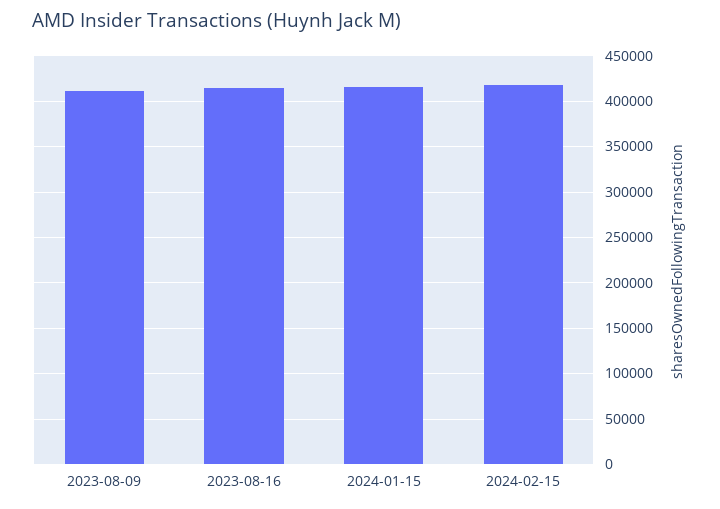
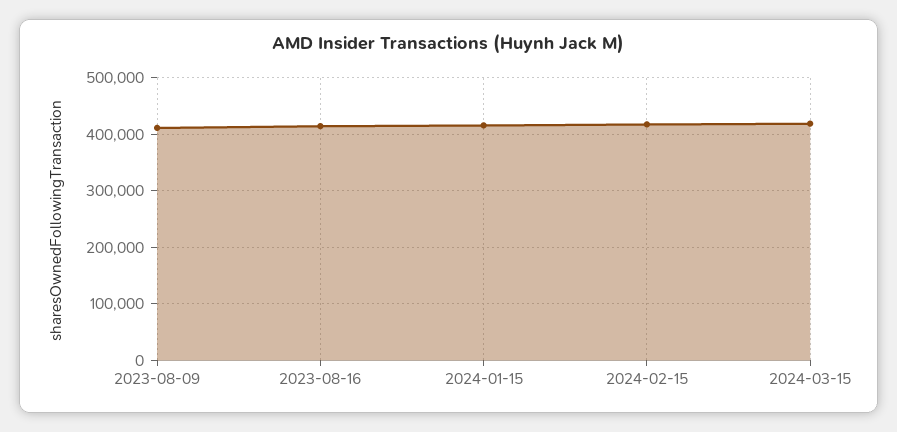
2024-03-15: none -> 420000

